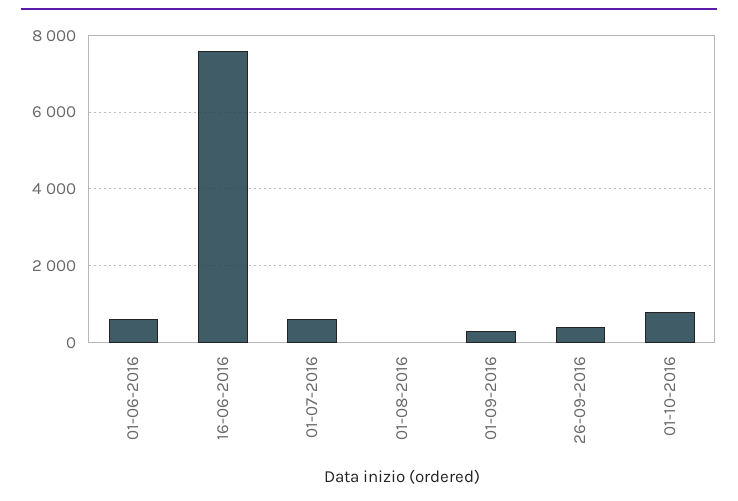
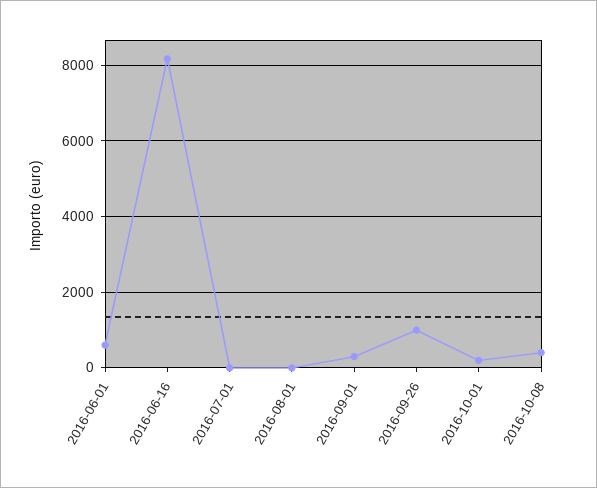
16-06-2016: 7600 -> 8200
01-07-2016: 600 -> 0
26-09-2016: 400 -> 1000
01-10-2016: 800 -> 200
2016-10-08: none -> 400

